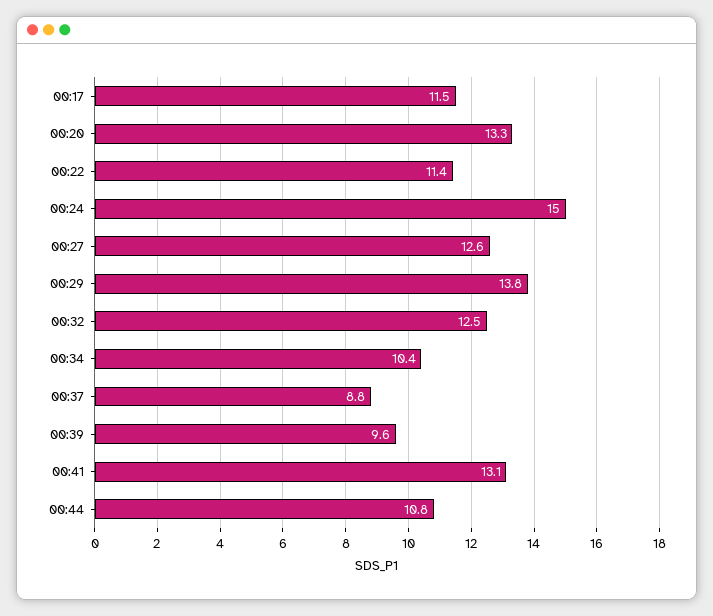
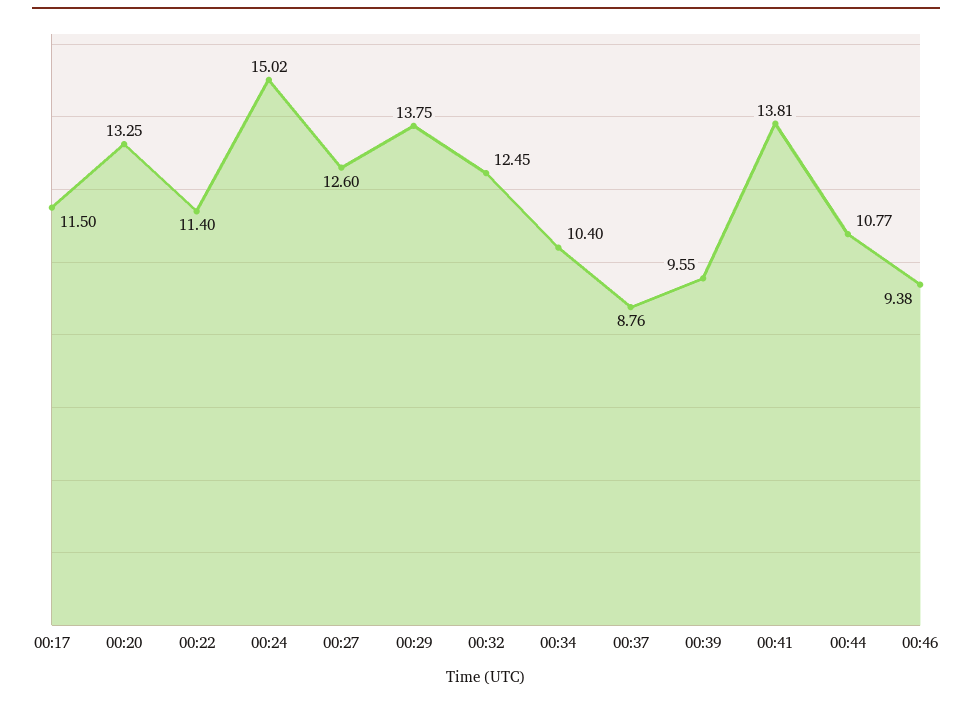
00:41: 13.1 -> 13.81
00:46: none -> 9.38

